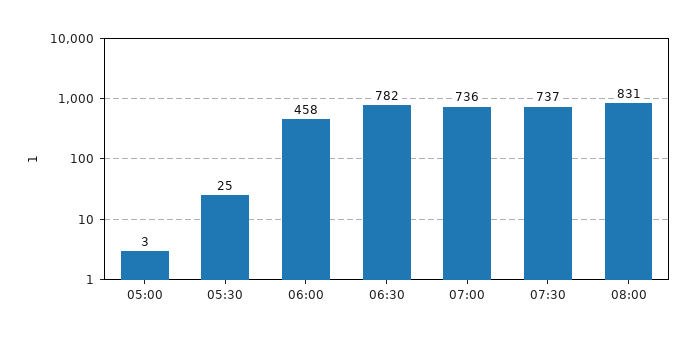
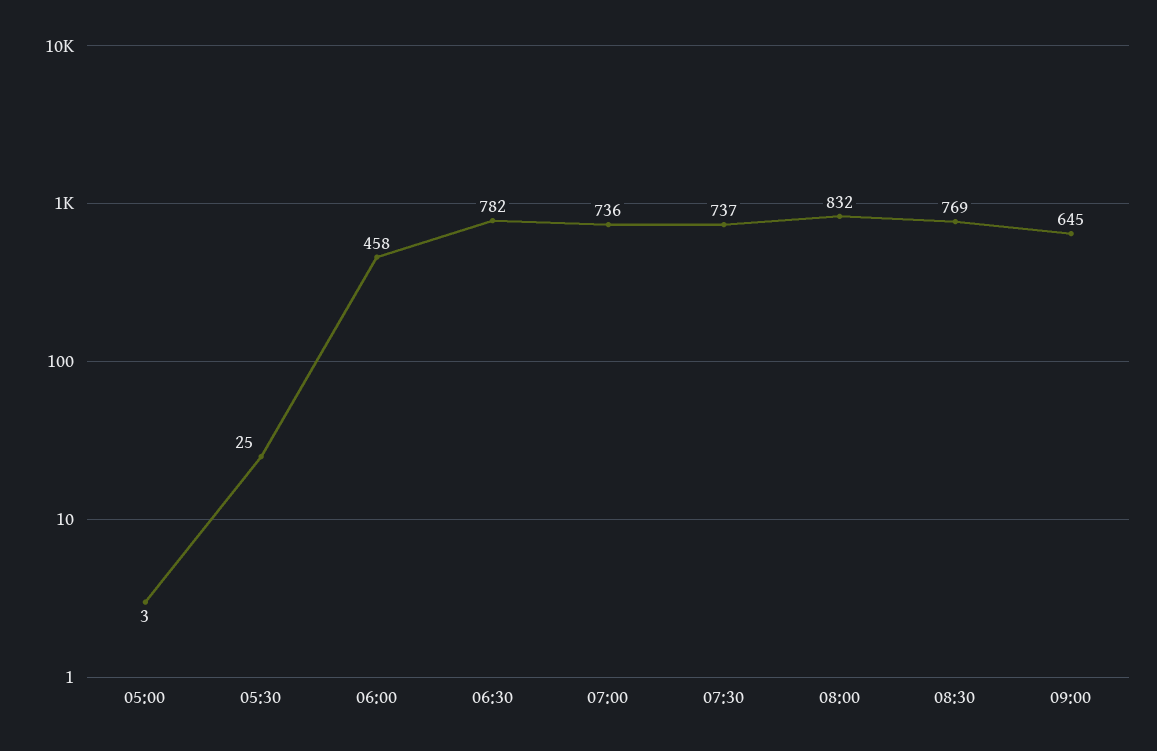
08:00: 831 -> 832
08:30: none -> 769
09:00: none -> 645

